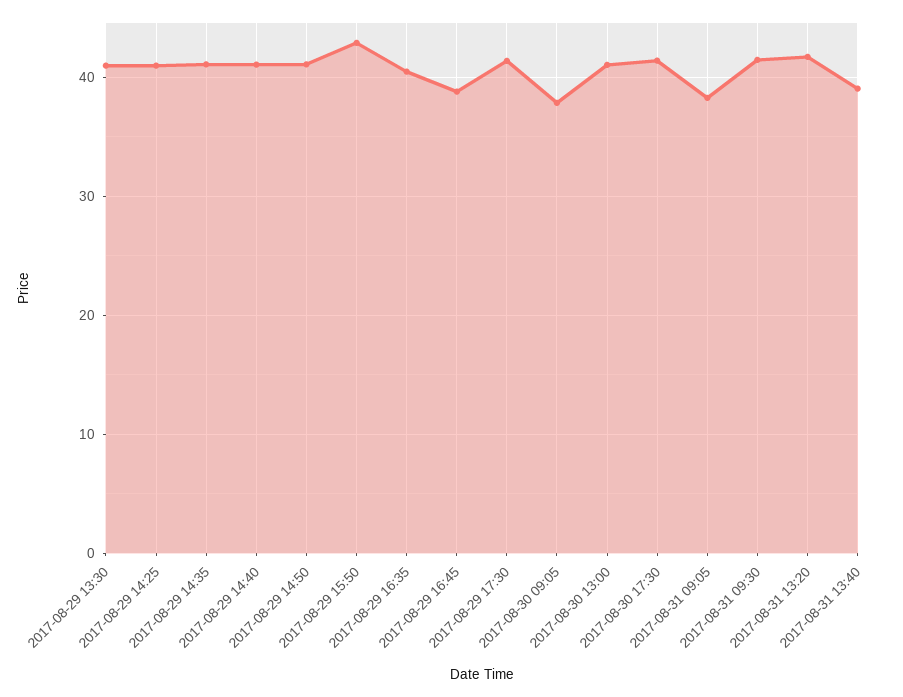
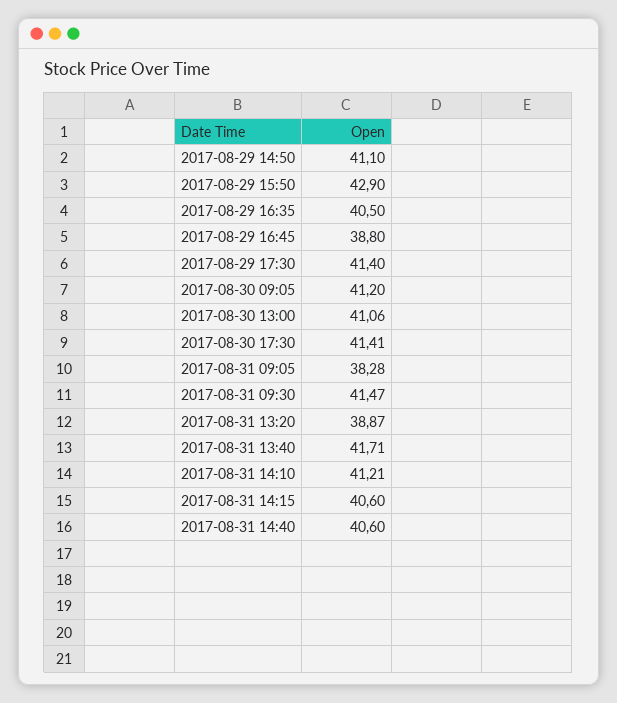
2017-08-29 13:30: 41 -> none
2017-08-29 14:25: 41 -> none
2017-08-29 14:35: 41 -> none
2017-08-29 14:40: 41 -> none
2017-08-30 09:05: 38 -> 41.2
2017-08-31 13:20: 42 -> 38.87
2017-08-31 13:40: 39 -> 41.71
2017-08-31 14:10: none -> 41.21
2017-08-31 14:15: none -> 40.6
2017-08-31 14:40: none -> 40.6

